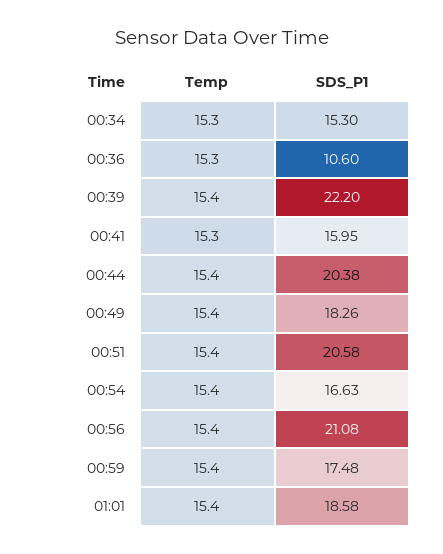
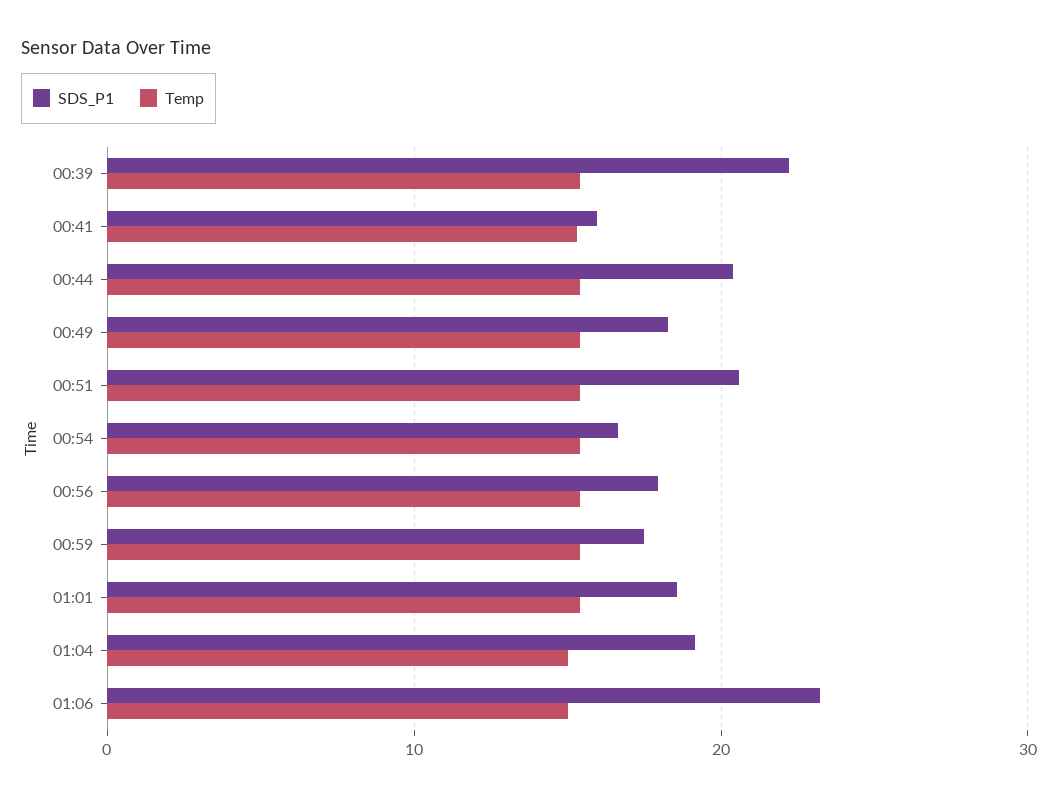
Temp, 00:34: 15.3 -> none
SDS_P1, 00:34: 15.3 -> none
Temp, 00:36: 15.3 -> none
SDS_P1, 00:36: 10.6 -> none
SDS_P1, 00:56: 21.08 -> 18
SDS_P1, 01:04: none -> 19
Temp, 01:04: none -> 15
SDS_P1, 01:06: none -> 23
Temp, 01:06: none -> 15

